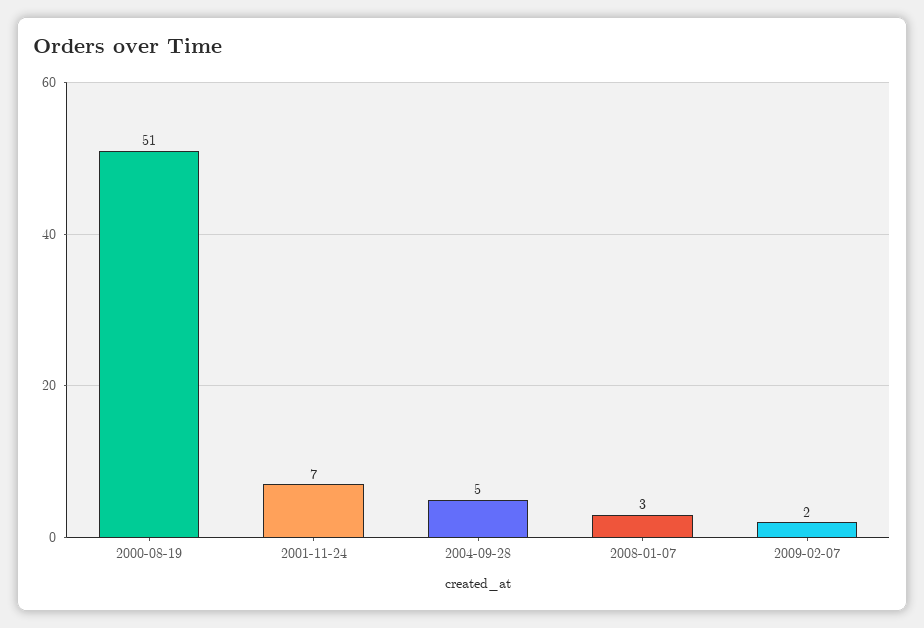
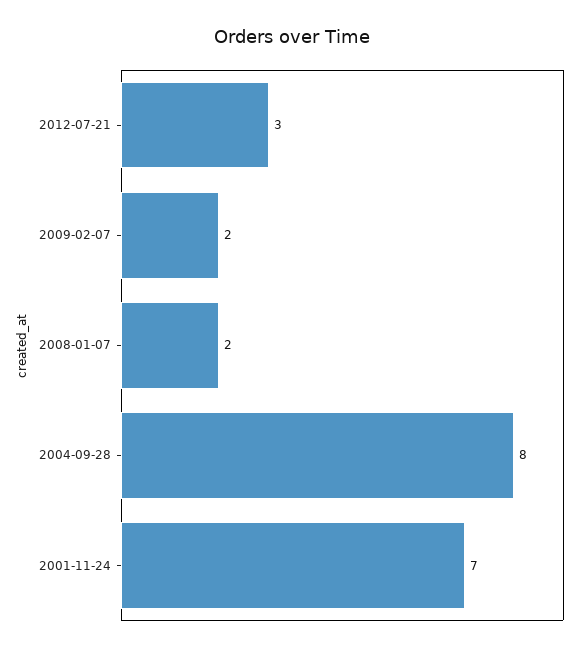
2000-08-19: 51 -> none
2004-09-28: 5 -> 8
2008-01-07: 3 -> 2
2012-07-21: none -> 3

